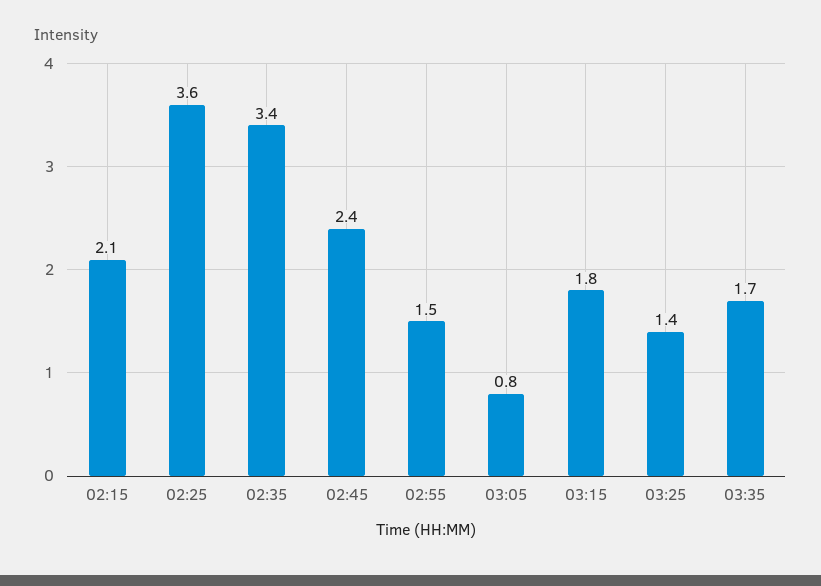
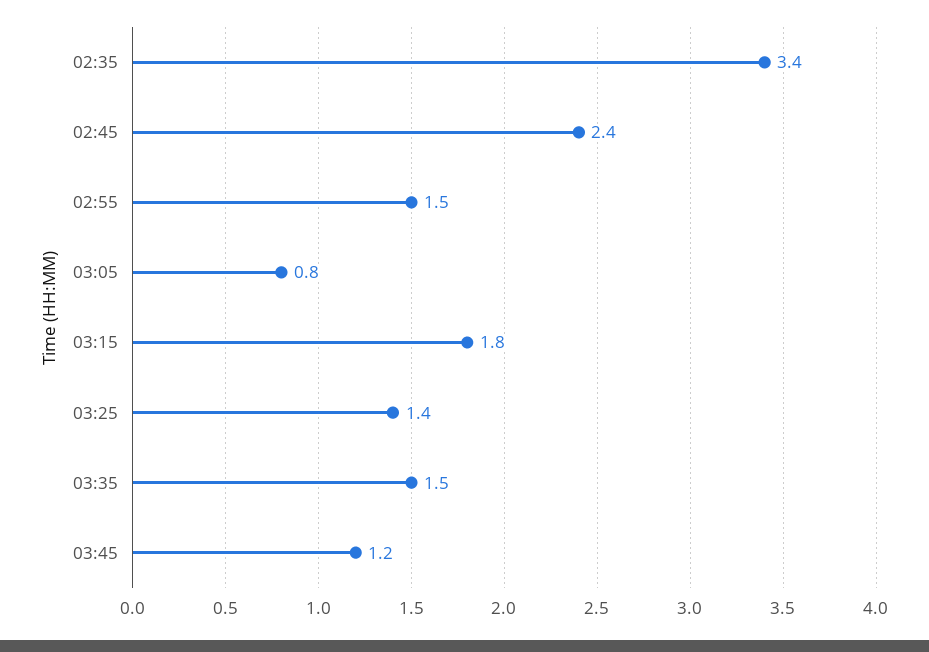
02:15: 2.1 -> none
02:25: 3.6 -> none
03:35: 1.7 -> 1.5
03:45: none -> 1.2

